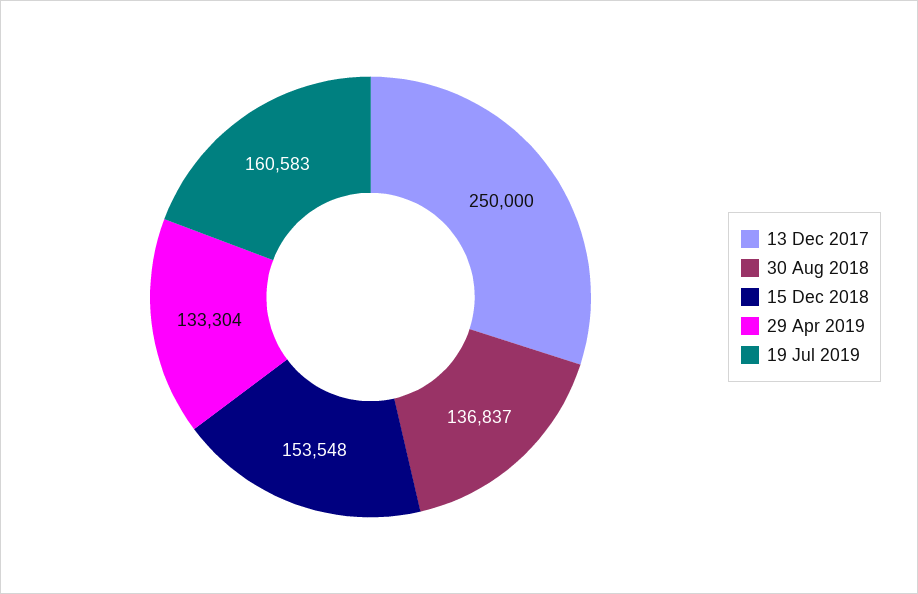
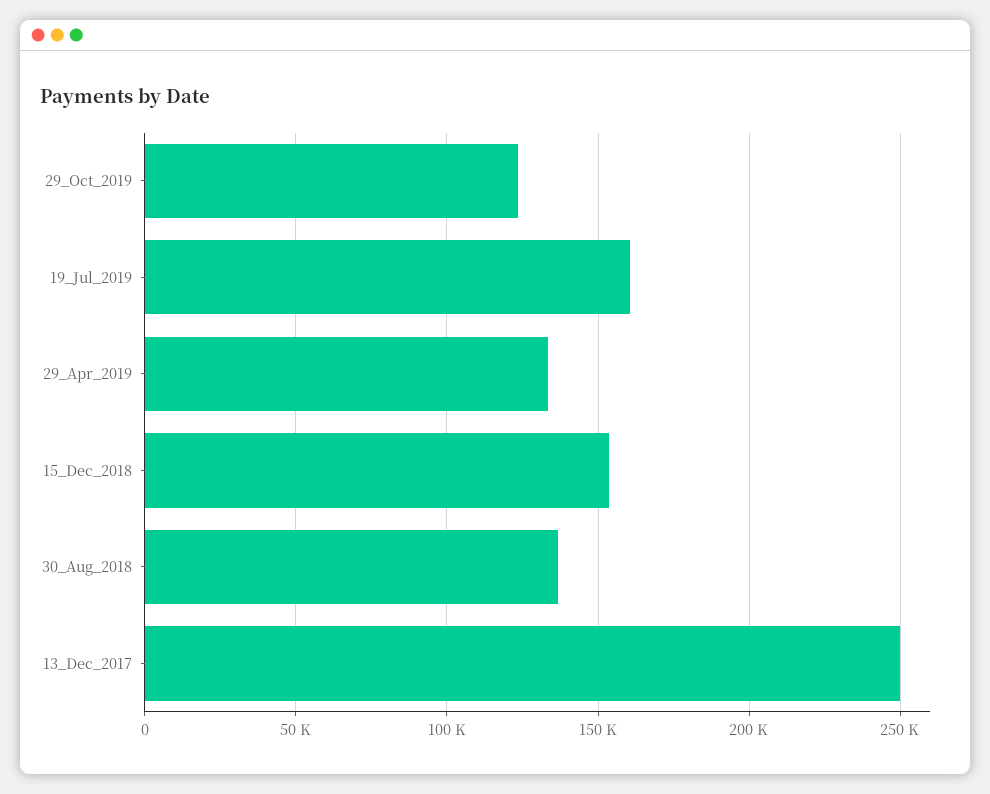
29_Oct_2019: none -> 125000

